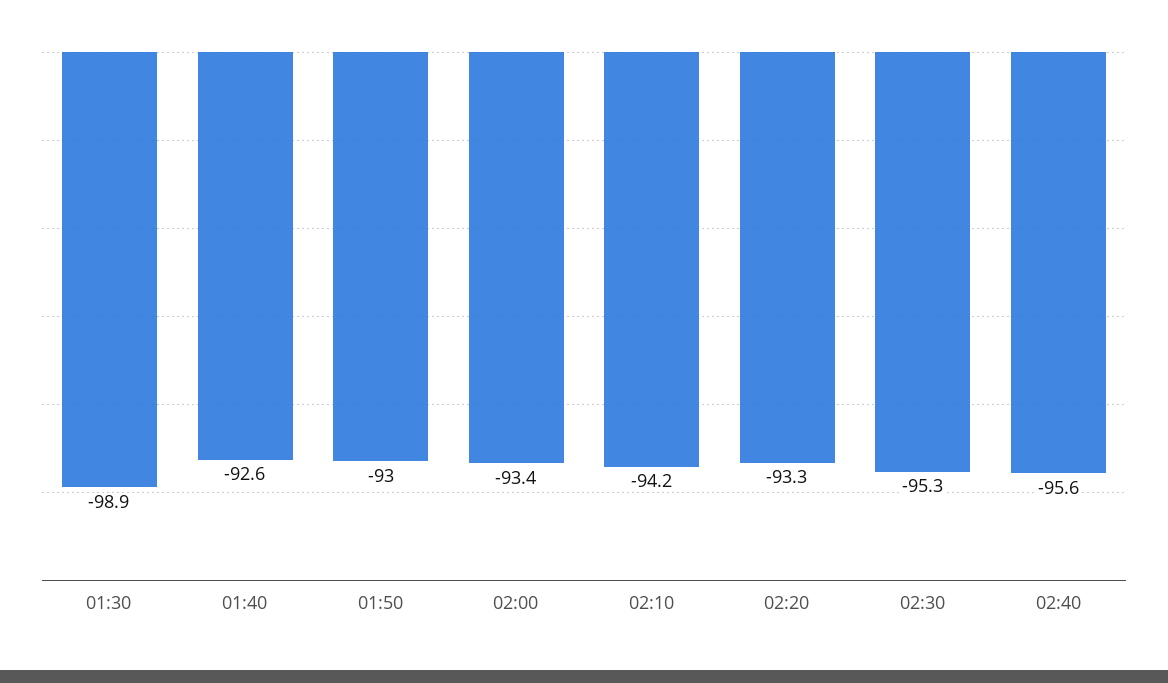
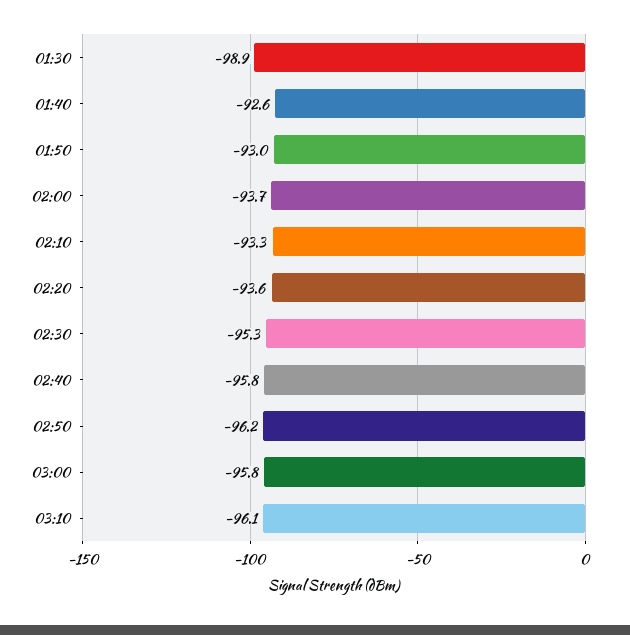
02:00: -93.4 -> -93.7
02:10: -94.2 -> -93.3
02:20: -93.3 -> -93.6
02:40: -95.6 -> -95.8
02:50: none -> -96.2
03:00: none -> -95.8
03:10: none -> -96.1

